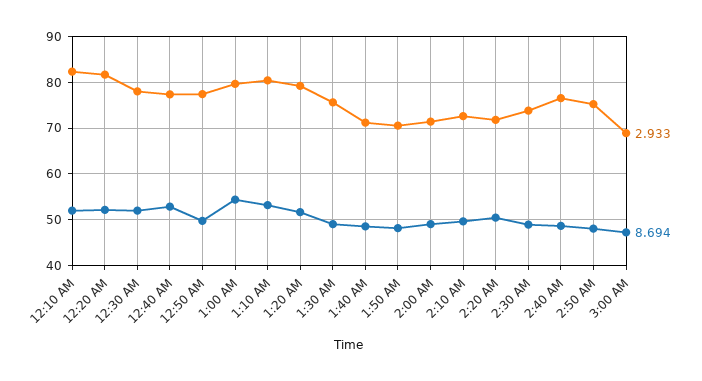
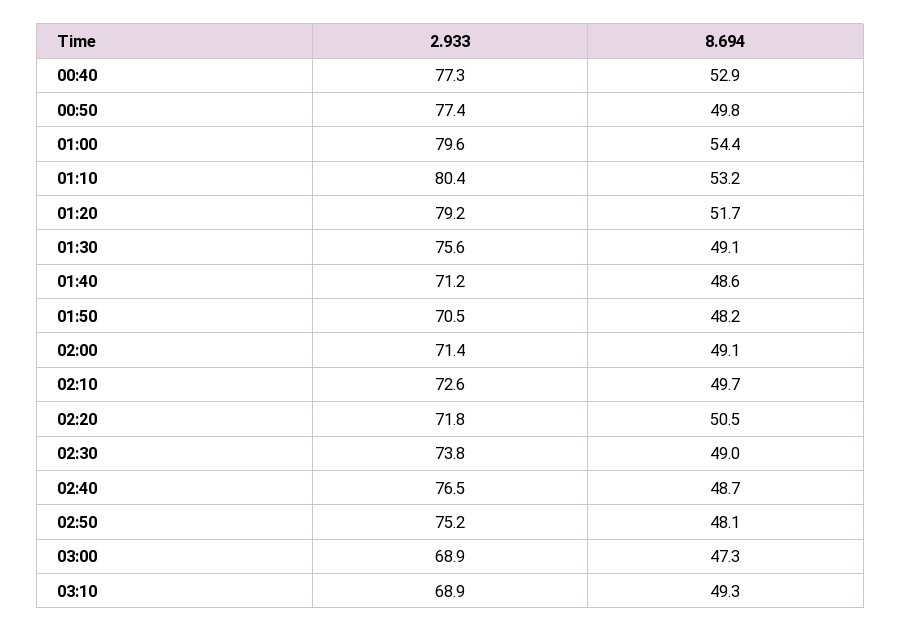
2.933, 12:10 AM: 82 -> none
8.694, 12:10 AM: 52 -> none
2.933, 12:20 AM: 82 -> none
8.694, 12:20 AM: 52 -> none
2.933, 12:30 AM: 78 -> none
8.694, 12:30 AM: 52 -> none
2.933, 03:10: none -> 68.9
8.694, 03:10: none -> 49.3

